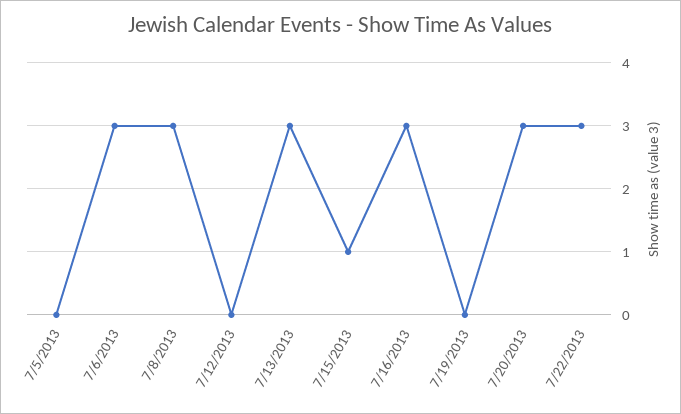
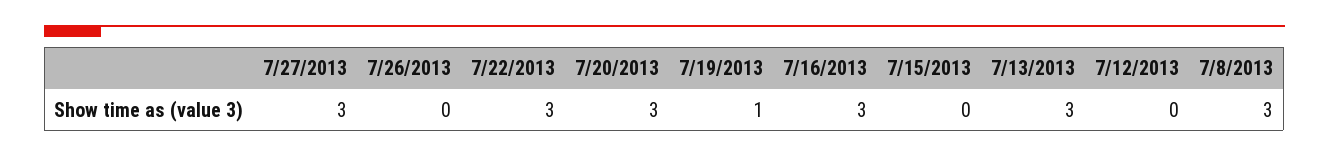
7/5/2013: 0 -> none
7/6/2013: 3 -> none
7/15/2013: 1 -> 0
7/19/2013: 0 -> 1
7/27/2013: none -> 3
7/26/2013: none -> 0

